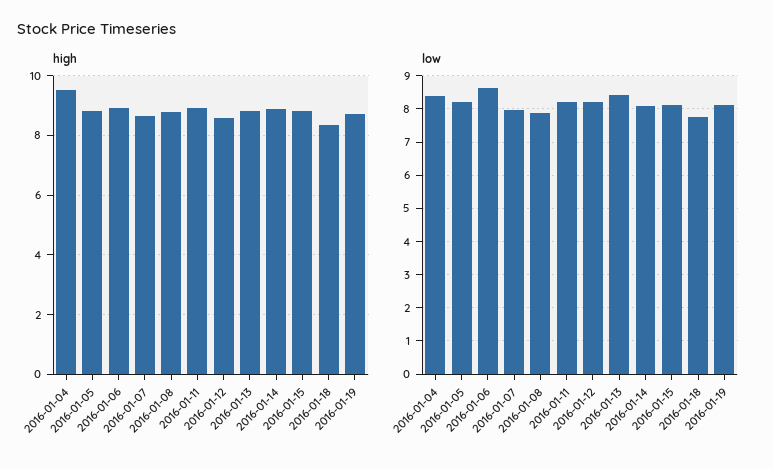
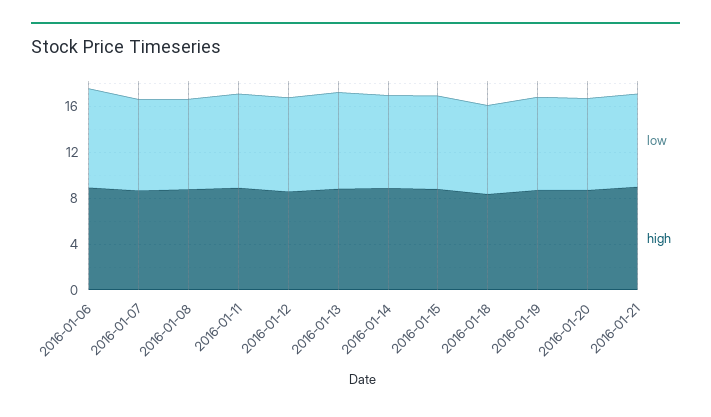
high, 2016-01-04: 9.5 -> none
high, 2016-01-05: 8.75 -> none
low, 2016-01-04: 8.4 -> none
low, 2016-01-05: 8.2 -> none
low, 2016-01-20: none -> 8
high, 2016-01-20: none -> 9
low, 2016-01-21: none -> 8
high, 2016-01-21: none -> 9

